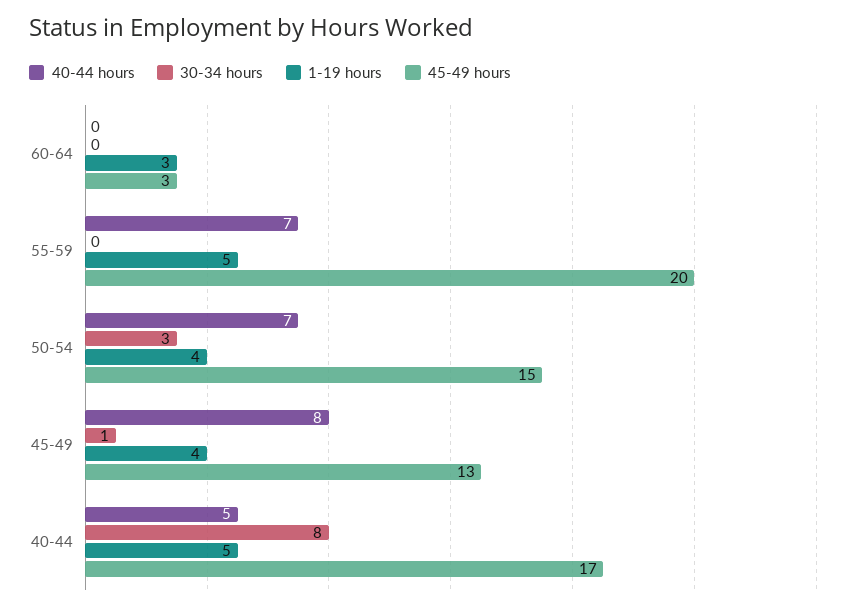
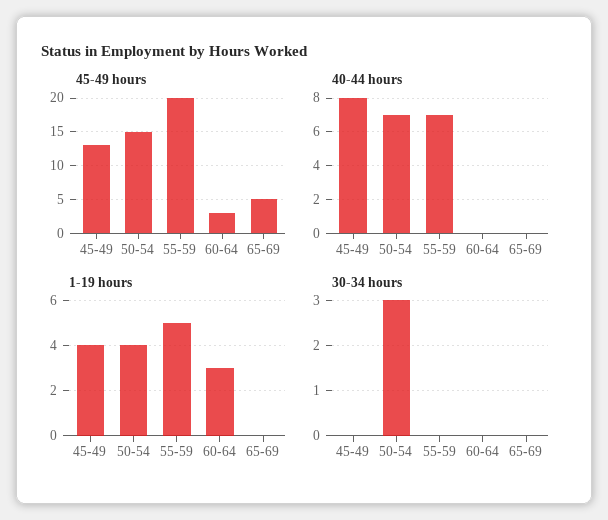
30-34 hours, 45-49: 1 -> 0
40-44 hours, 40-44: 5 -> none
30-34 hours, 40-44: 8 -> none
1-19 hours, 40-44: 5 -> none
45-49 hours, 40-44: 17 -> none
45-49 hours, 65-69: none -> 5
40-44 hours, 65-69: none -> 0
1-19 hours, 65-69: none -> 0
30-34 hours, 65-69: none -> 0

